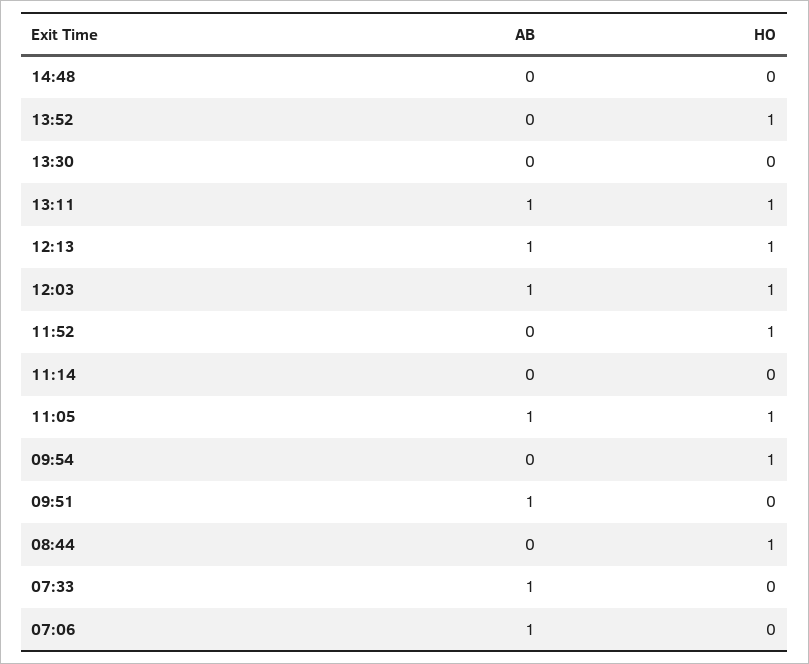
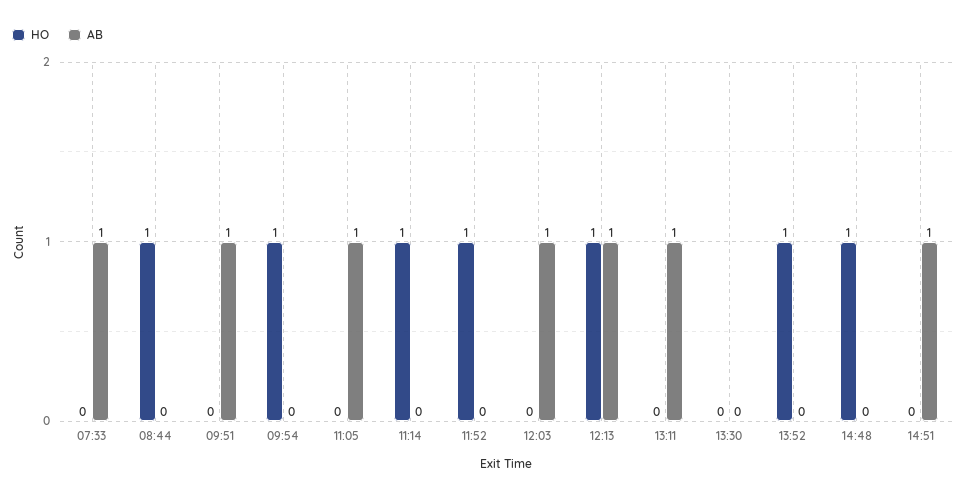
HO, 14:48: 0 -> 1
HO, 13:11: 1 -> 0
HO, 12:03: 1 -> 0
HO, 11:14: 0 -> 1
HO, 11:05: 1 -> 0
AB, 07:06: 1 -> none
HO, 07:06: 0 -> none
HO, 14:51: none -> 0
AB, 14:51: none -> 1

